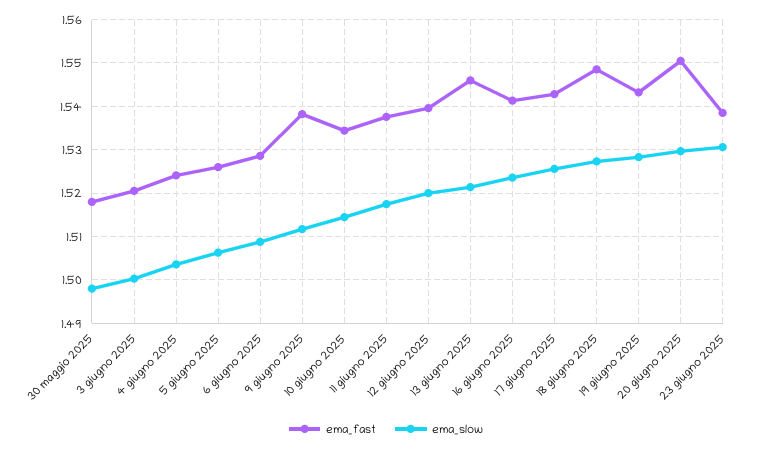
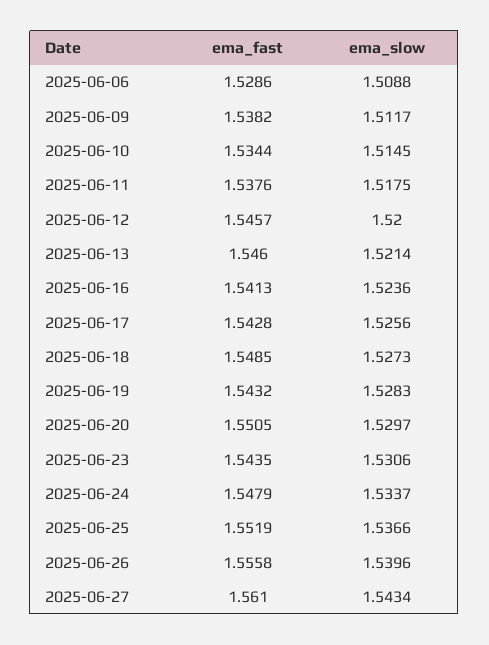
ema_fast, 30 maggio 2025: 1.518 -> none
ema_slow, 30 maggio 2025: 1.498 -> none
ema_fast, 3 giugno 2025: 1.52 -> none
ema_slow, 3 giugno 2025: 1.5 -> none
ema_fast, 4 giugno 2025: 1.524 -> none
ema_slow, 4 giugno 2025: 1.504 -> none
ema_fast, 5 giugno 2025: 1.526 -> none
ema_slow, 5 giugno 2025: 1.506 -> none
ema_fast, 12 giugno 2025: 1.54 -> 1.5457
ema_fast, 23 giugno 2025: 1.538 -> 1.5435
ema_fast, 2025-06-24: none -> 1.5479
ema_slow, 2025-06-24: none -> 1.5337
ema_fast, 2025-06-25: none -> 1.5519
ema_slow, 2025-06-25: none -> 1.5366
ema_fast, 2025-06-26: none -> 1.5558
ema_slow, 2025-06-26: none -> 1.5396
ema_fast, 2025-06-27: none -> 1.561
ema_slow, 2025-06-27: none -> 1.5434

